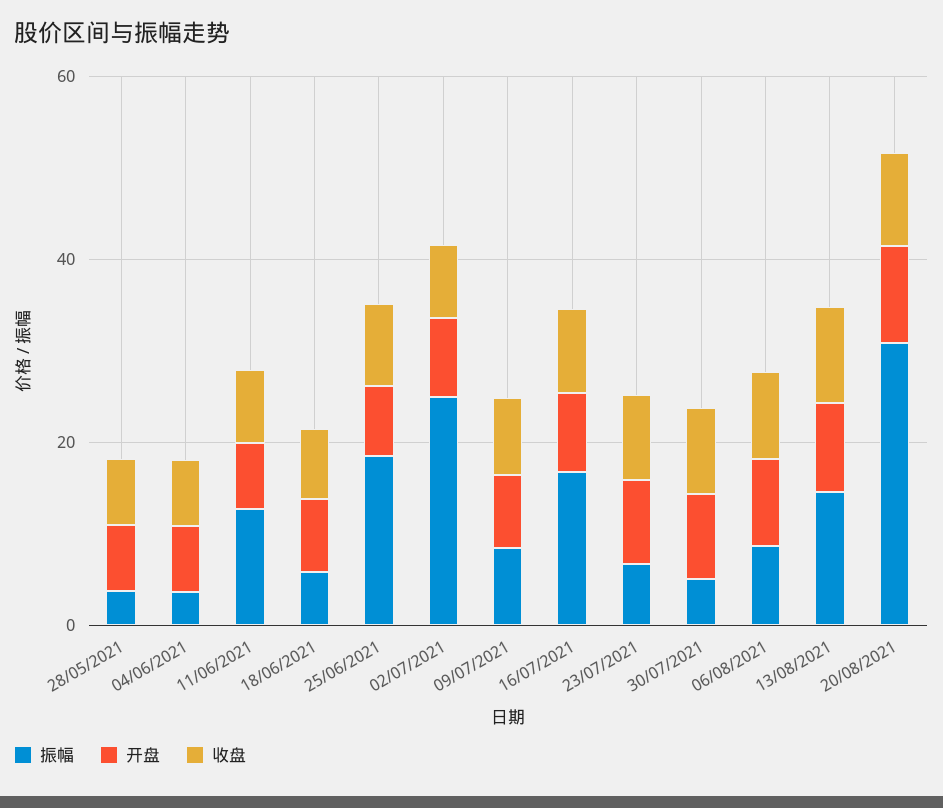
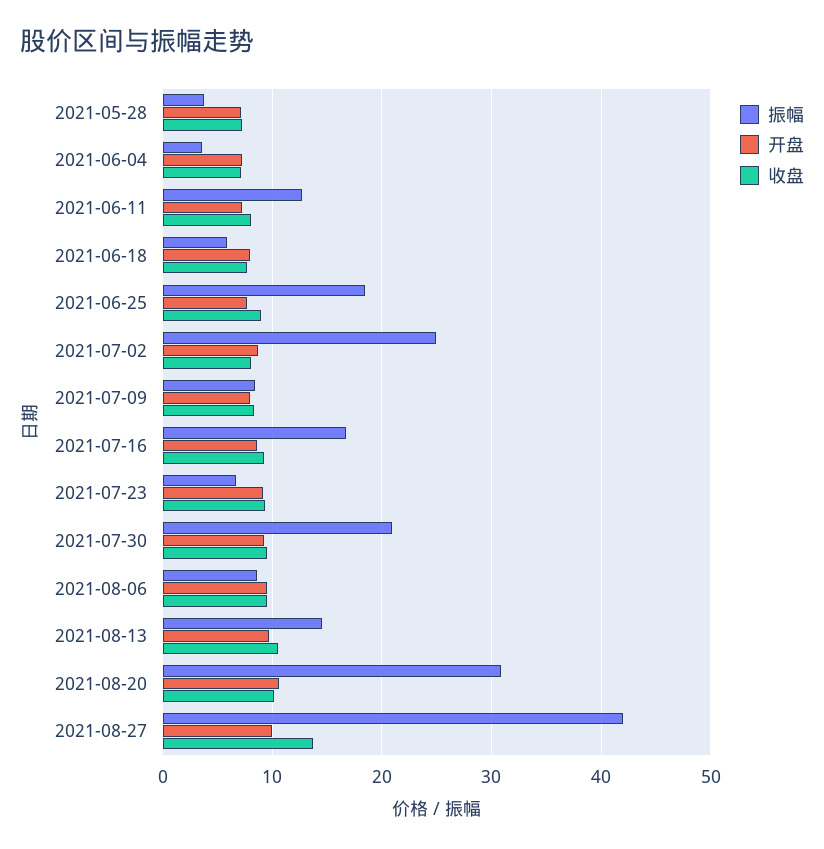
振幅, 30/07/2021: 5 -> 21
振幅, 2021-08-27: none -> 42
开盘, 2021-08-27: none -> 10
收盘, 2021-08-27: none -> 14

